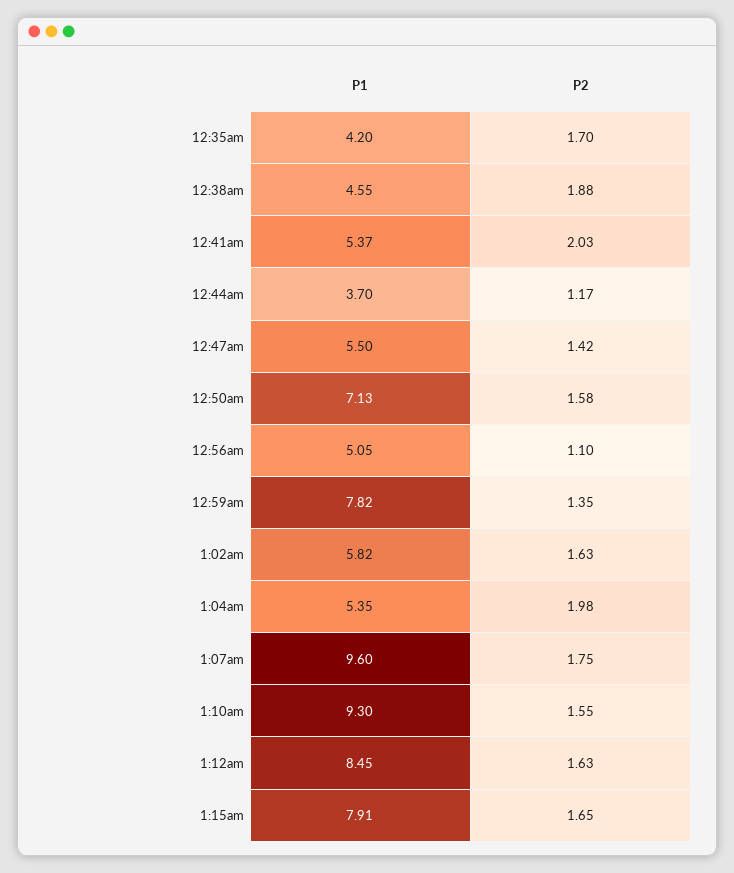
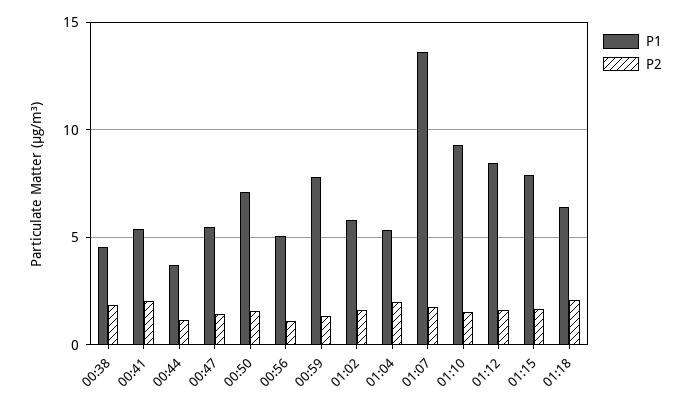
P1, 12:35am: 4.2 -> none
P2, 12:35am: 1.7 -> none
P1, 1:07am: 9.6 -> 13.5
P1, 01:18: none -> 6.5
P2, 01:18: none -> 2

